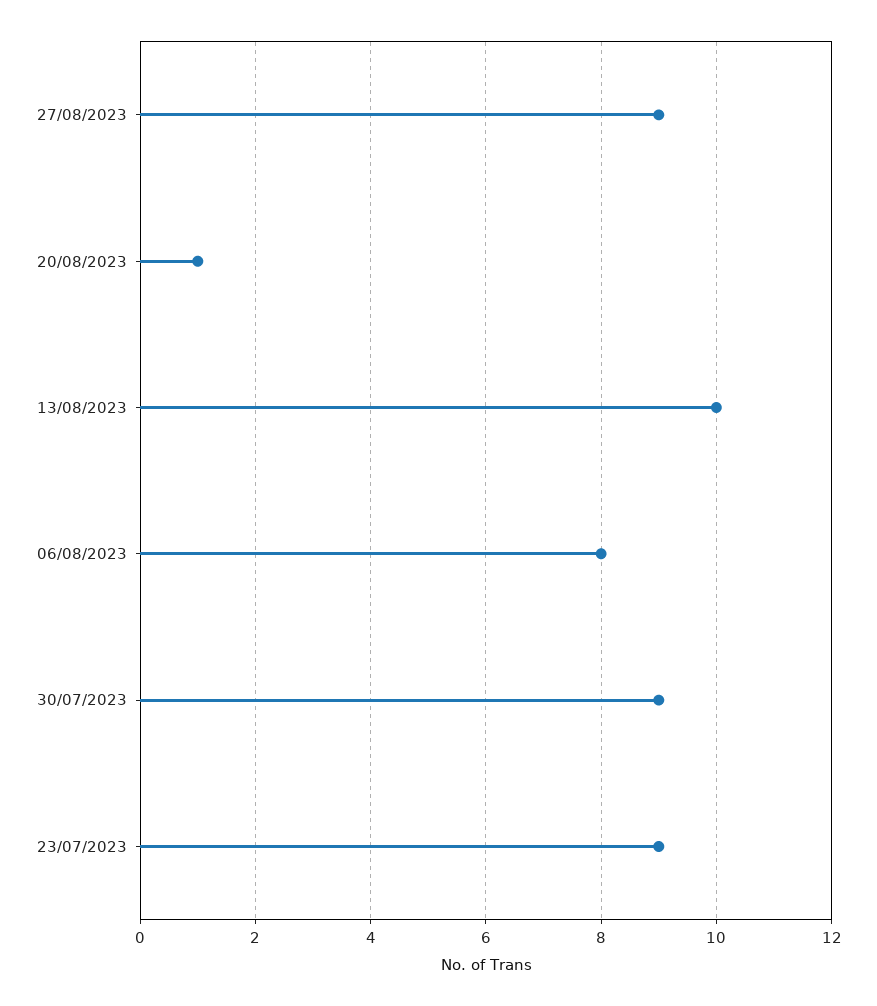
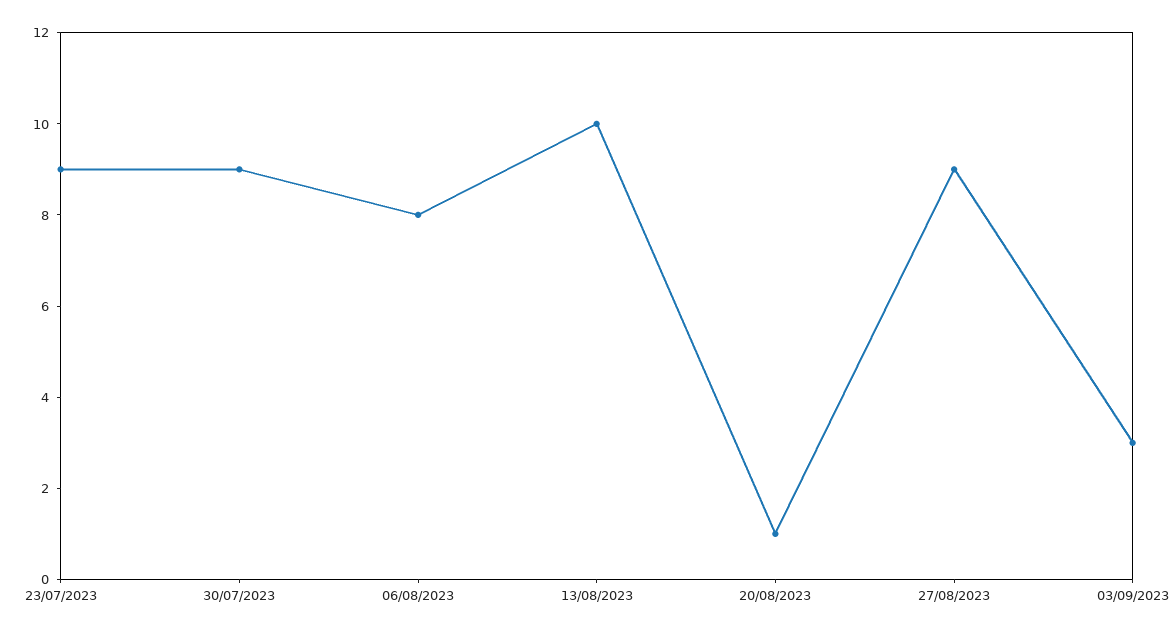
03/09/2023: none -> 3

